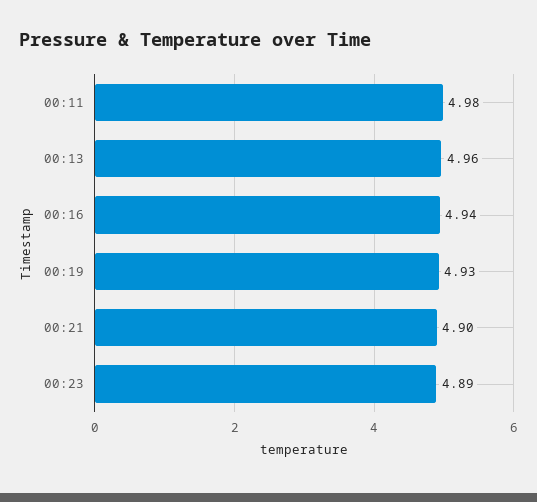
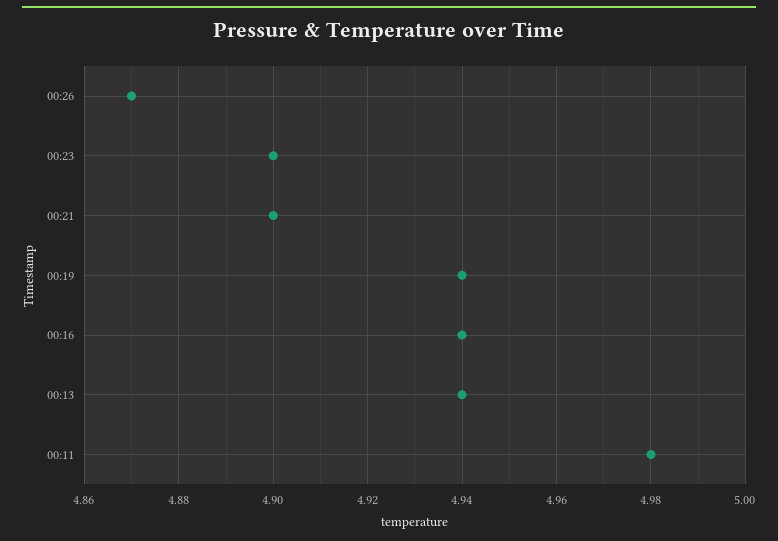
00:13: 4.96 -> 4.94
00:19: 4.93 -> 4.94
00:23: 4.89 -> 4.9
00:26: none -> 4.87

